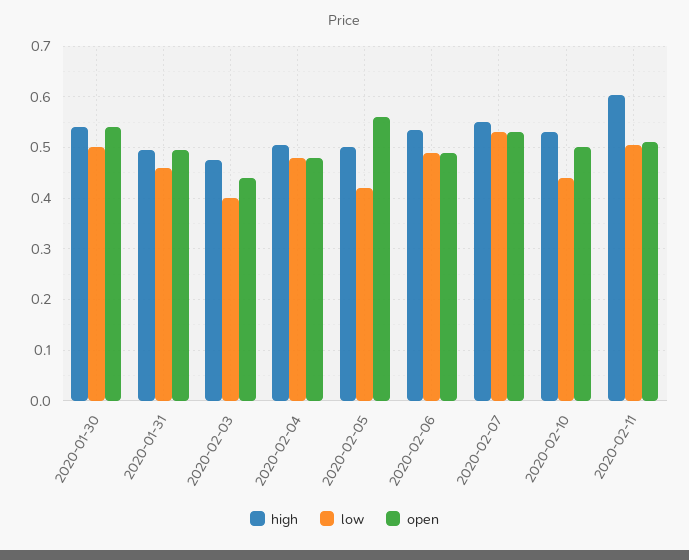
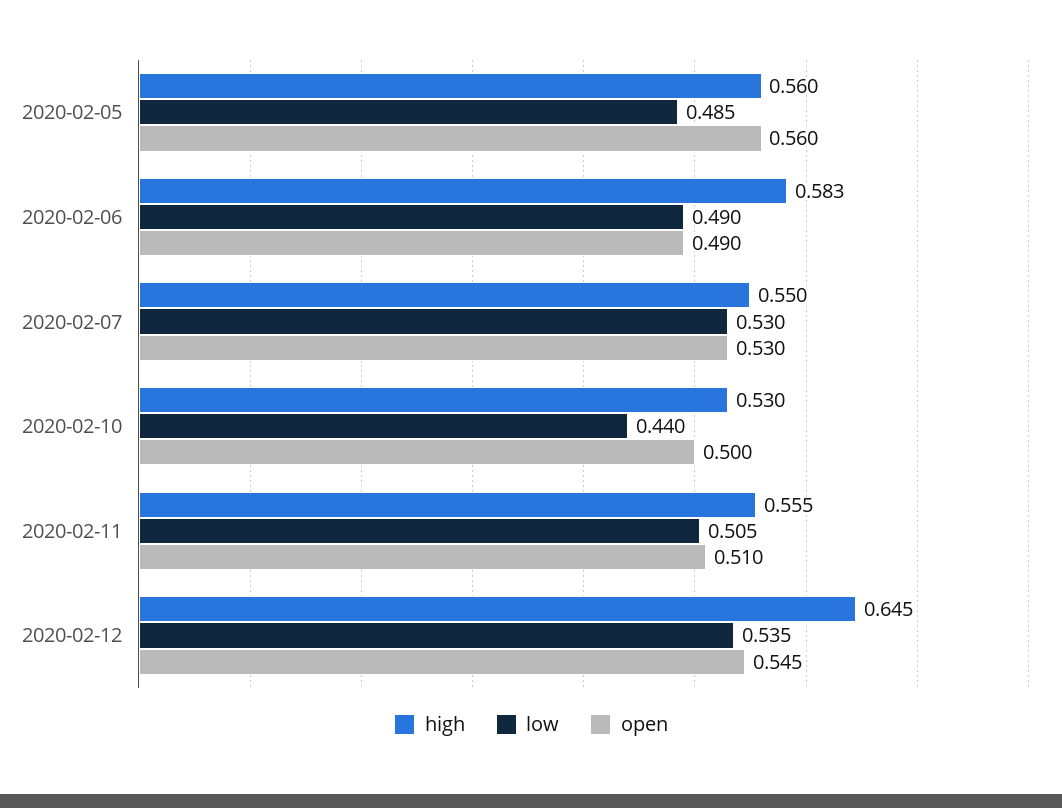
high, 2020-01-30: 0.54 -> none
low, 2020-01-30: 0.5 -> none
open, 2020-01-30: 0.54 -> none
high, 2020-01-31: 0.5 -> none
low, 2020-01-31: 0.46 -> none
open, 2020-01-31: 0.5 -> none
high, 2020-02-03: 0.48 -> none
low, 2020-02-03: 0.4 -> none
open, 2020-02-03: 0.44 -> none
high, 2020-02-04: 0.5 -> none
low, 2020-02-04: 0.48 -> none
open, 2020-02-04: 0.48 -> none
high, 2020-02-05: 0.5 -> 0.56
low, 2020-02-05: 0.42 -> 0.485
high, 2020-02-06: 0.54 -> 0.583
high, 2020-02-11: 0.6 -> 0.555
high, 2020-02-12: none -> 0.645
low, 2020-02-12: none -> 0.535
open, 2020-02-12: none -> 0.545

